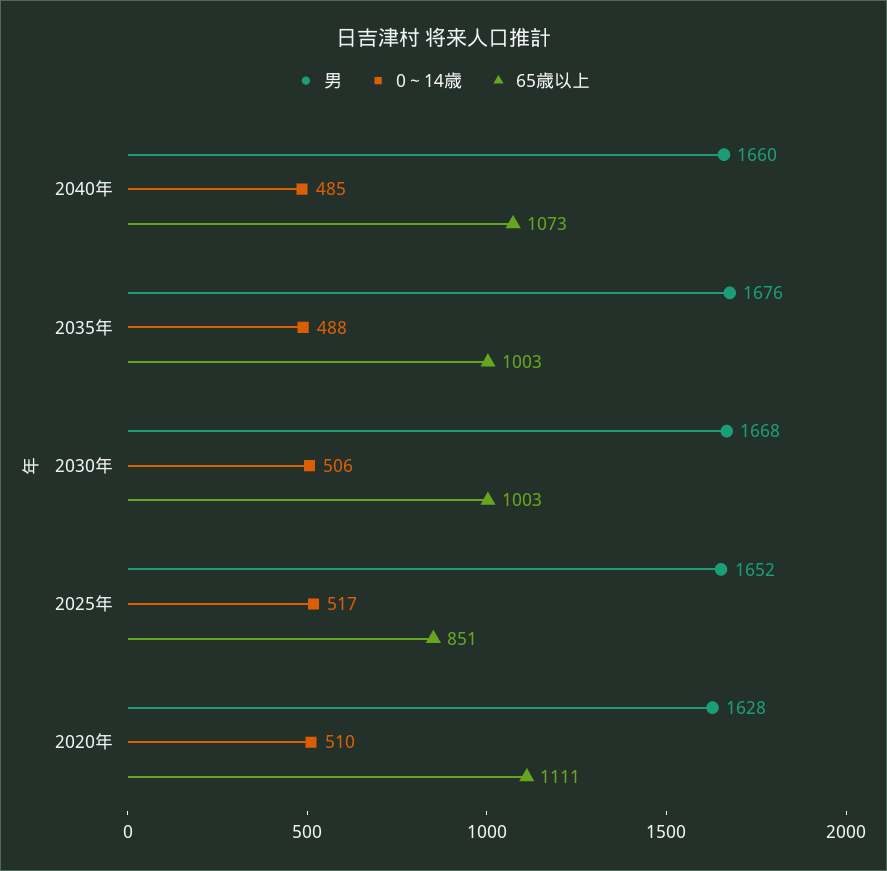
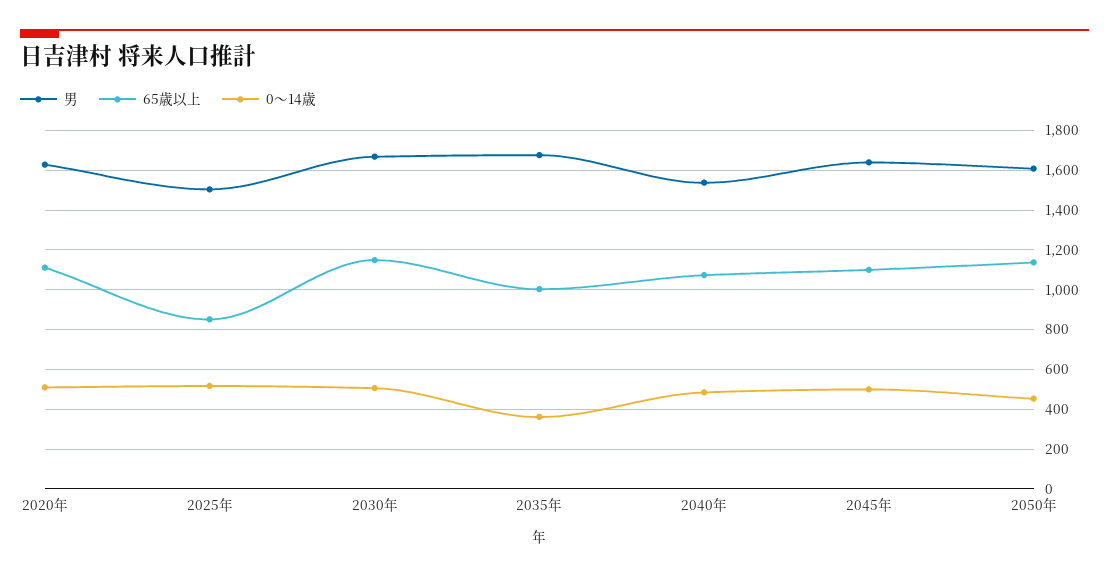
男, 2040年: 1660 -> 1550
0～14歳, 2035年: 488 -> 350
65歳以上, 2030年: 1003 -> 1150
男, 2025年: 1652 -> 1500
男, 2045年: none -> 1650
65歳以上, 2045年: none -> 1100
0～14歳, 2045年: none -> 500
男, 2050年: none -> 1600
65歳以上, 2050年: none -> 1150
0～14歳, 2050年: none -> 450

